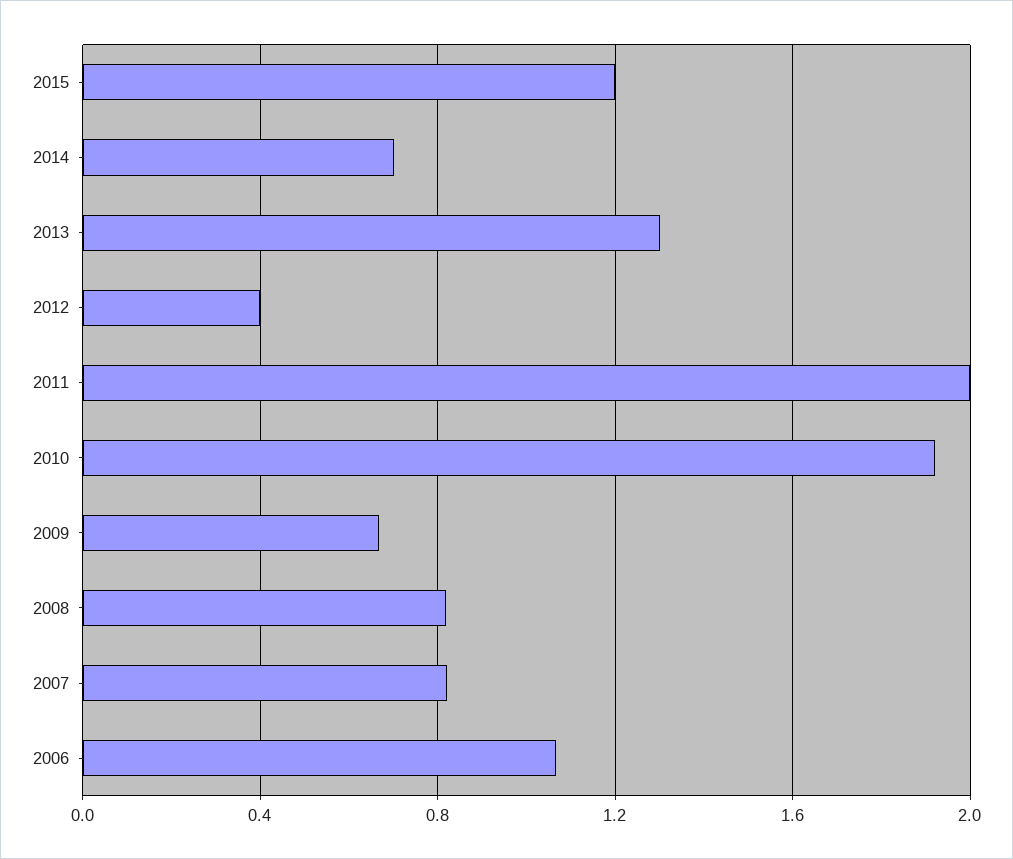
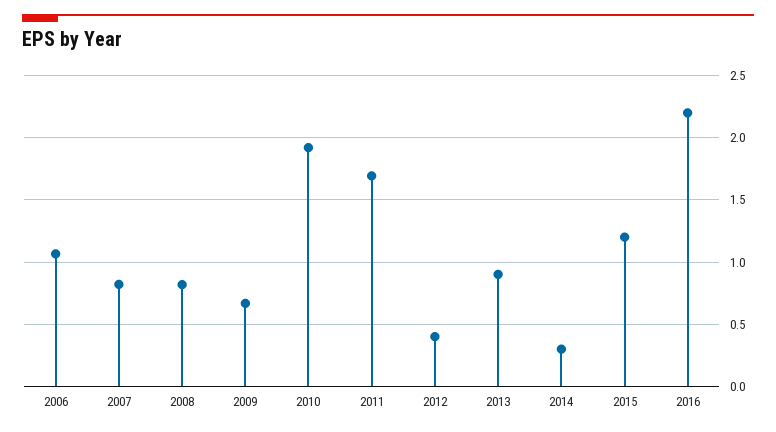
2014: 0.7 -> 0.3
2013: 1.3 -> 0.9
2011: 2 -> 1.7
2016: none -> 2.2

